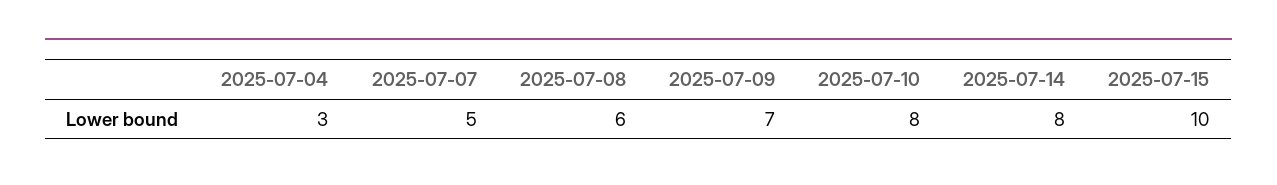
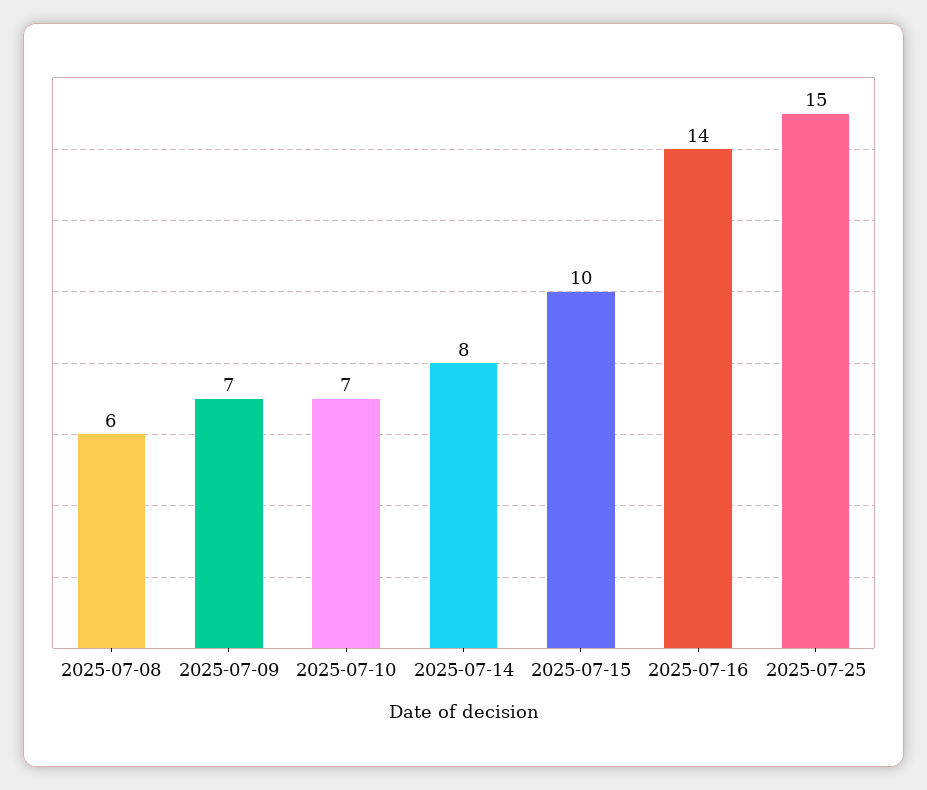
2025-07-04: 3 -> none
2025-07-07: 5 -> none
2025-07-10: 8 -> 7
2025-07-16: none -> 14
2025-07-25: none -> 15

